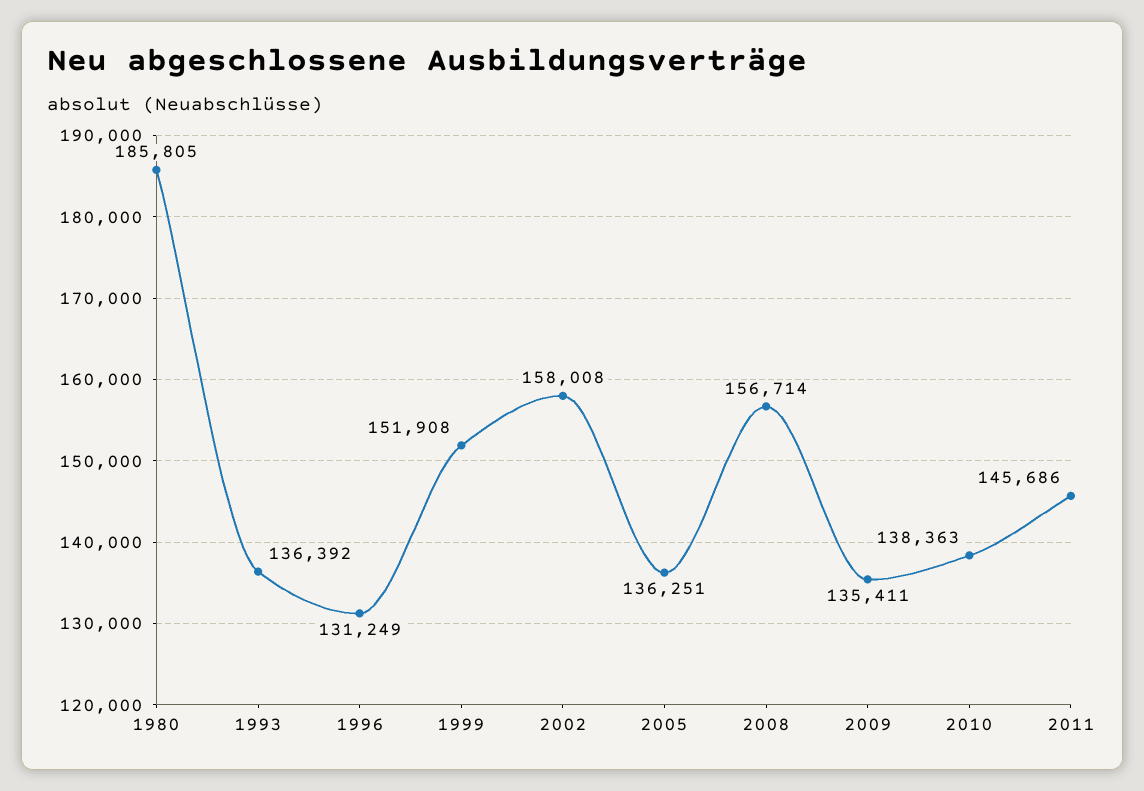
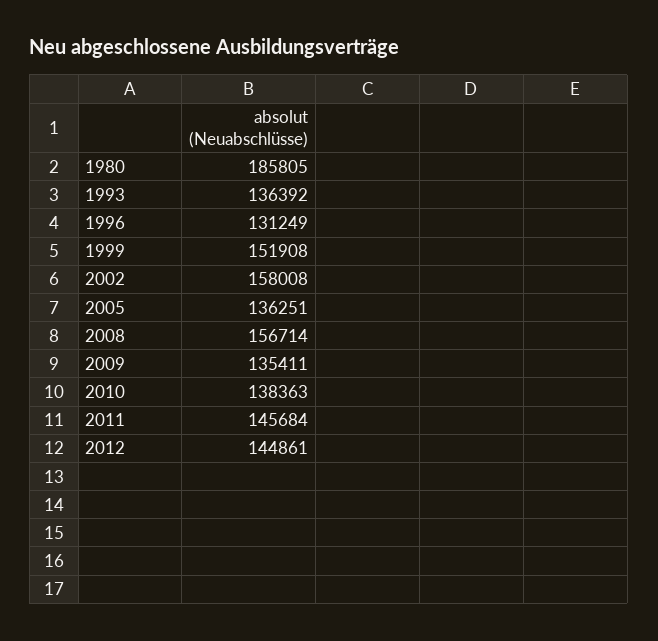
2011: 145686 -> 145684
2012: none -> 144861

